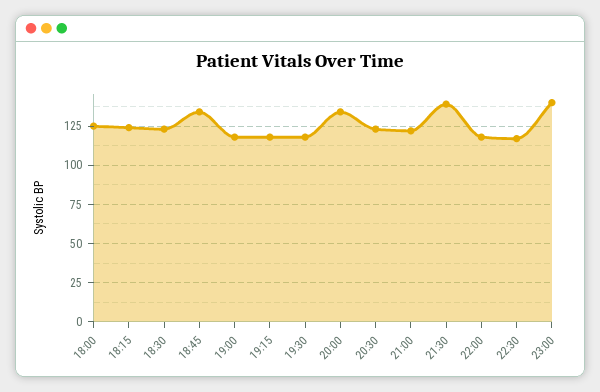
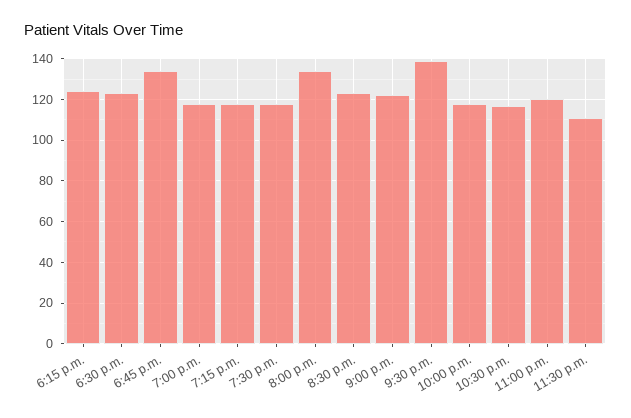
18:00: 125 -> none
23:00: 140 -> 120
11:30 p.m.: none -> 110

